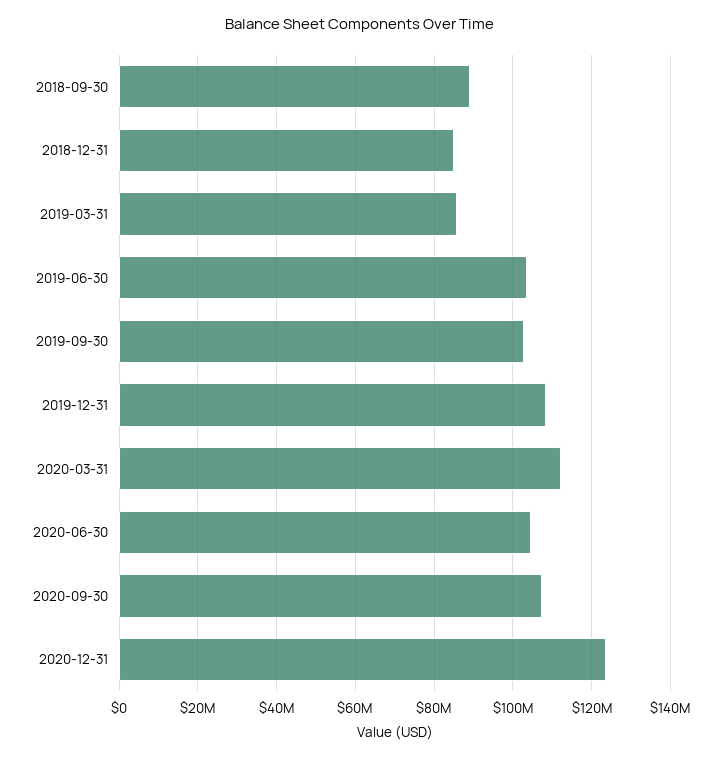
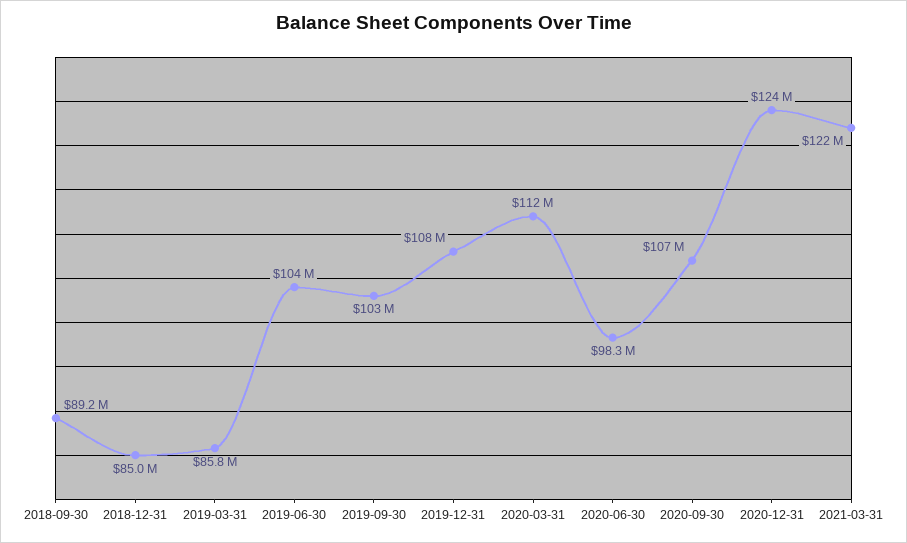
2020-06-30: 104000000 -> 98300000
2021-03-31: none -> 122000000

